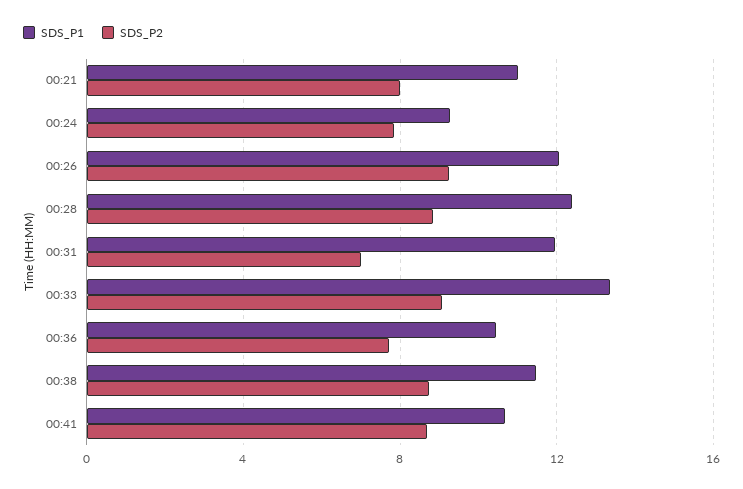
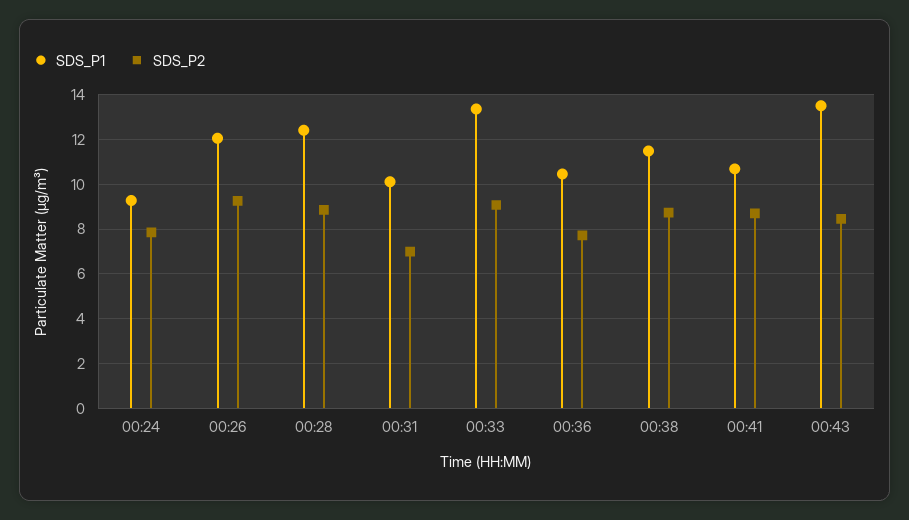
SDS_P1, 00:21: 11 -> none
SDS_P2, 00:21: 8 -> none
SDS_P1, 00:31: 12 -> 10
SDS_P1, 00:43: none -> 13.5
SDS_P2, 00:43: none -> 8.5

